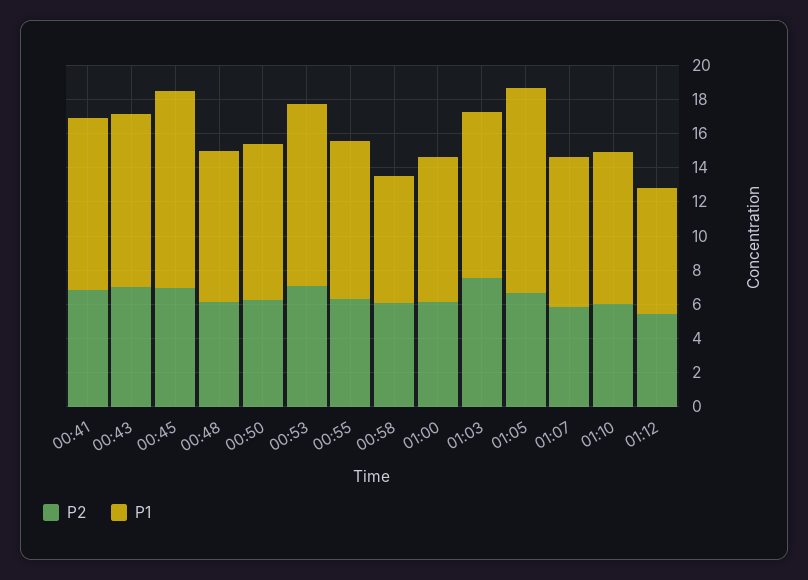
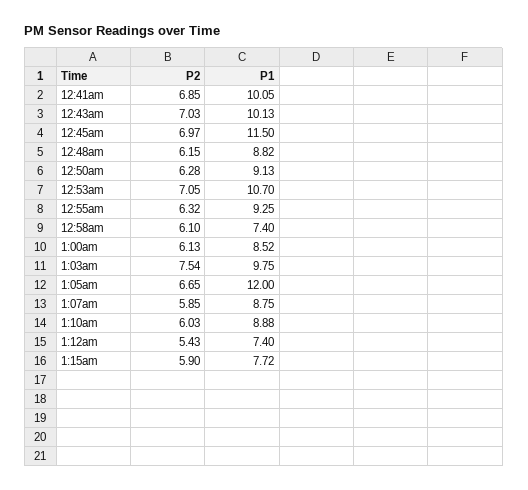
P2, 1:15am: none -> 5.9
P1, 1:15am: none -> 7.72

